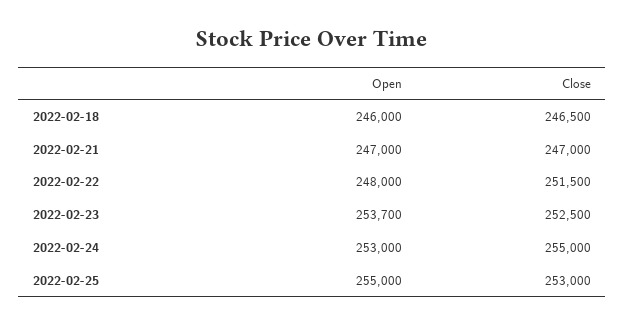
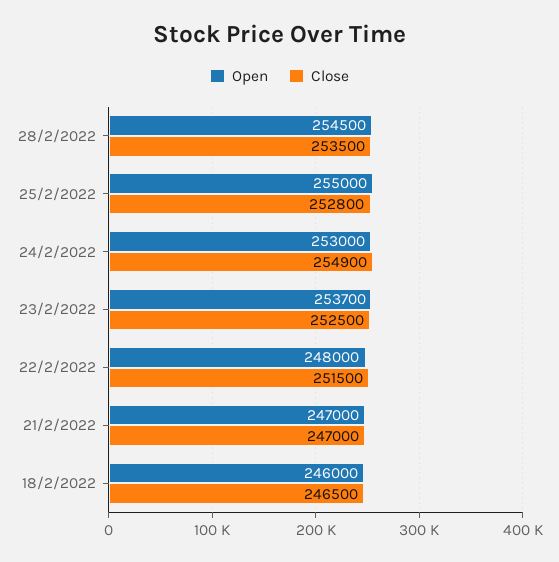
Close, 2022-02-24: 255000 -> 254900
Close, 2022-02-25: 253000 -> 252800
Open, 28/2/2022: none -> 254500
Close, 28/2/2022: none -> 253500

